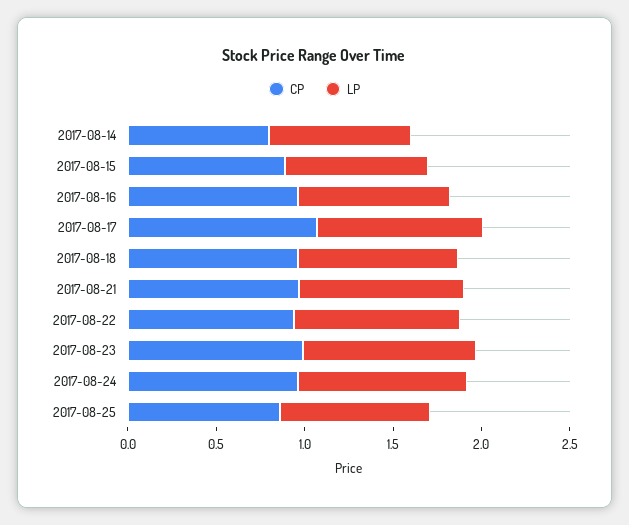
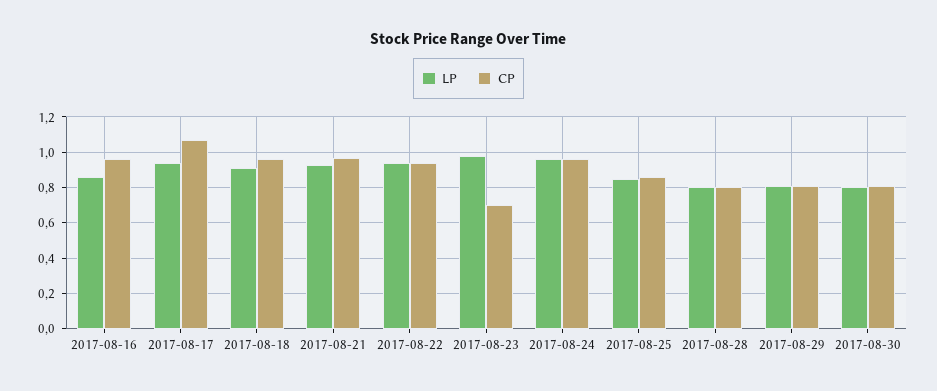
CP, 2017-08-14: 0.8 -> none
LP, 2017-08-14: 0.8 -> none
CP, 2017-08-15: 0.9 -> none
LP, 2017-08-15: 0.8 -> none
CP, 2017-08-23: 1 -> 0.7
LP, 2017-08-28: none -> 0.8
CP, 2017-08-28: none -> 0.8
LP, 2017-08-29: none -> 0.8
CP, 2017-08-29: none -> 0.8
LP, 2017-08-30: none -> 0.8
CP, 2017-08-30: none -> 0.8

